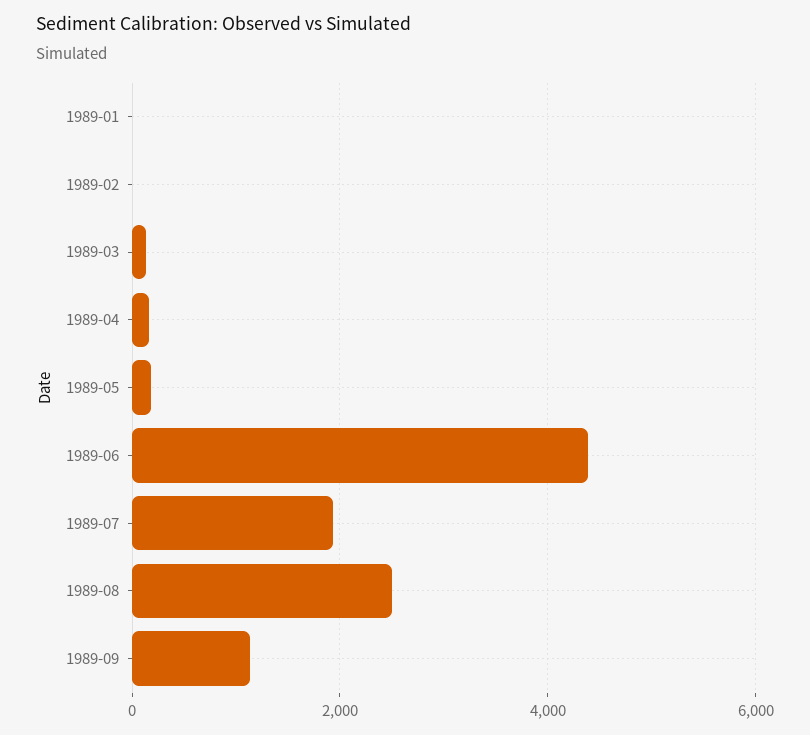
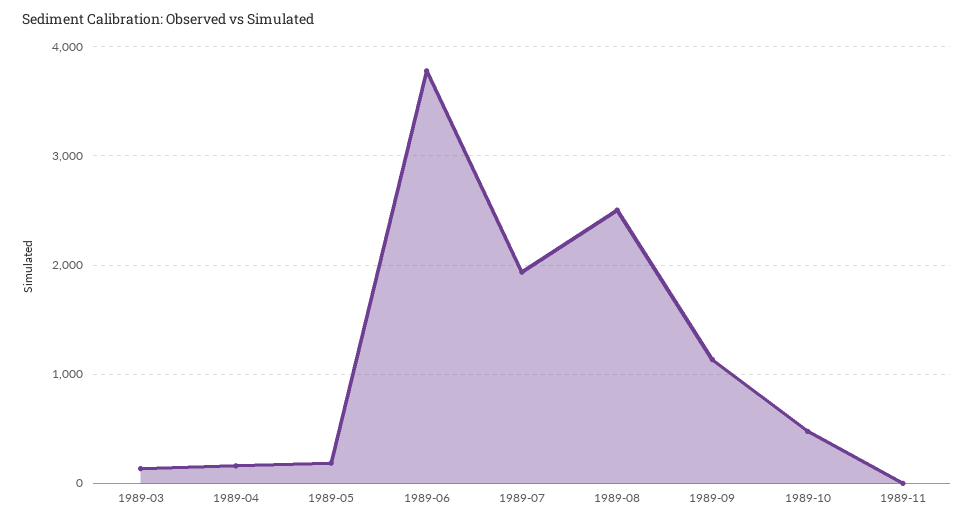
1989-01: 0 -> none
1989-02: 0 -> none
1989-06: 4400 -> 3800
1989-10: none -> 500
1989-11: none -> 0

